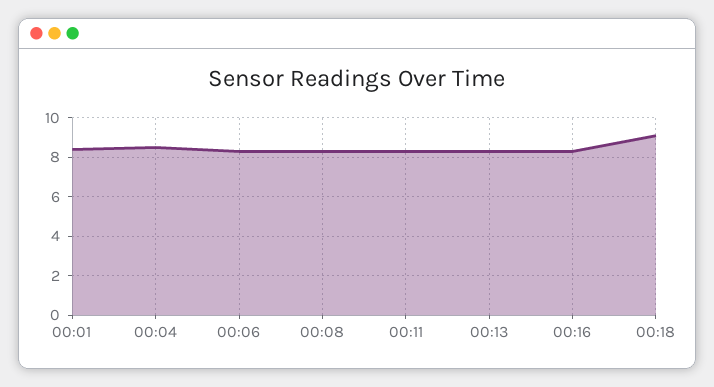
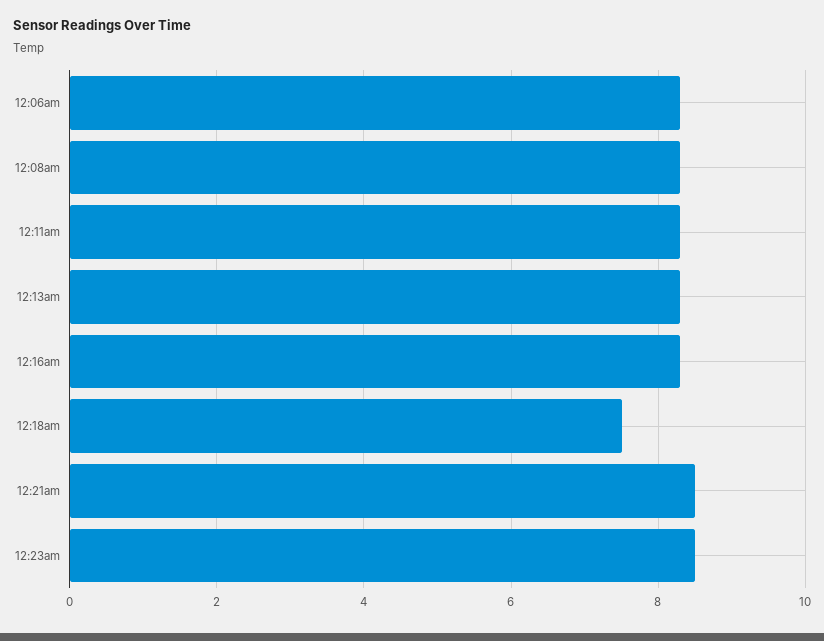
00:01: 8.5 -> none
00:04: 8.5 -> none
00:18: 9 -> 7.5
12:21am: none -> 8.5
12:23am: none -> 8.5

